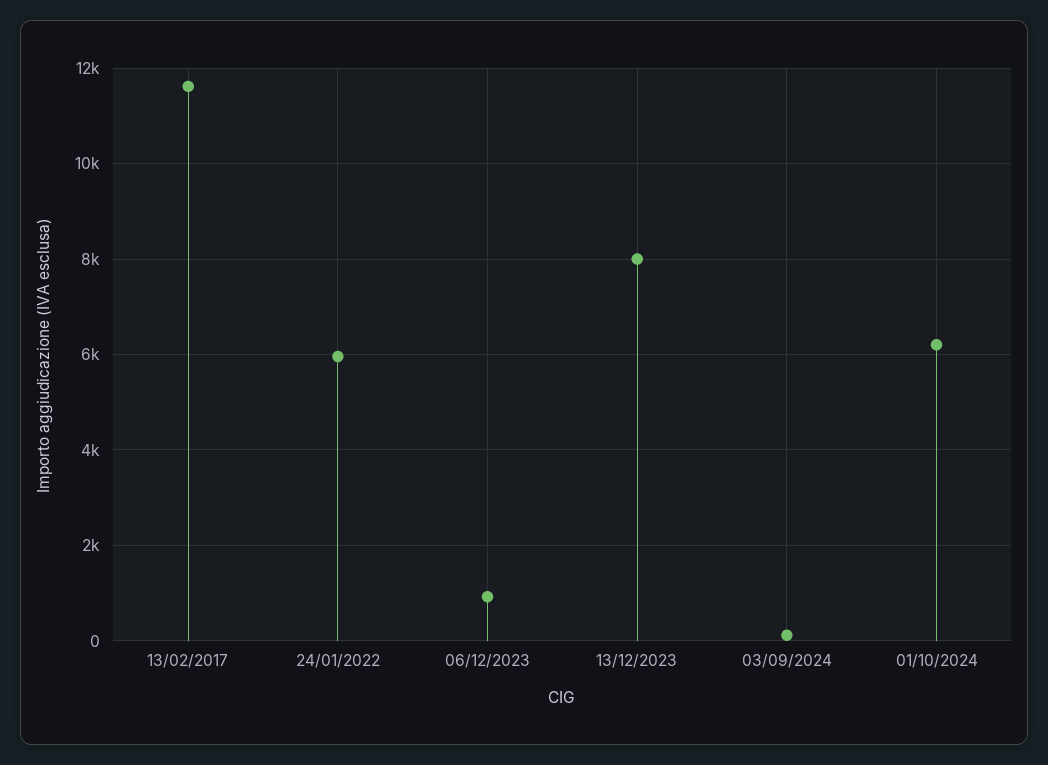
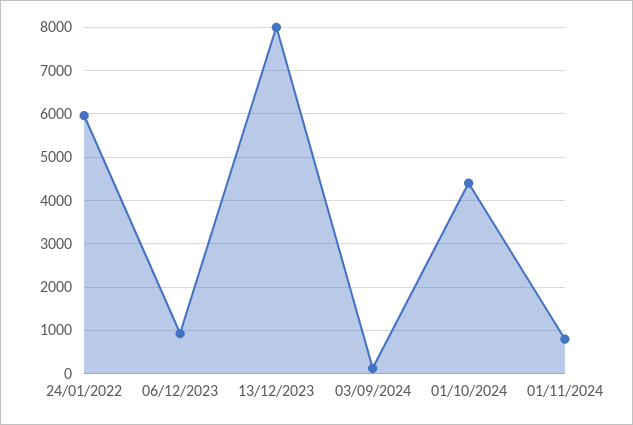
13/02/2017: 11600 -> none
01/10/2024: 6200 -> 4400
01/11/2024: none -> 800

